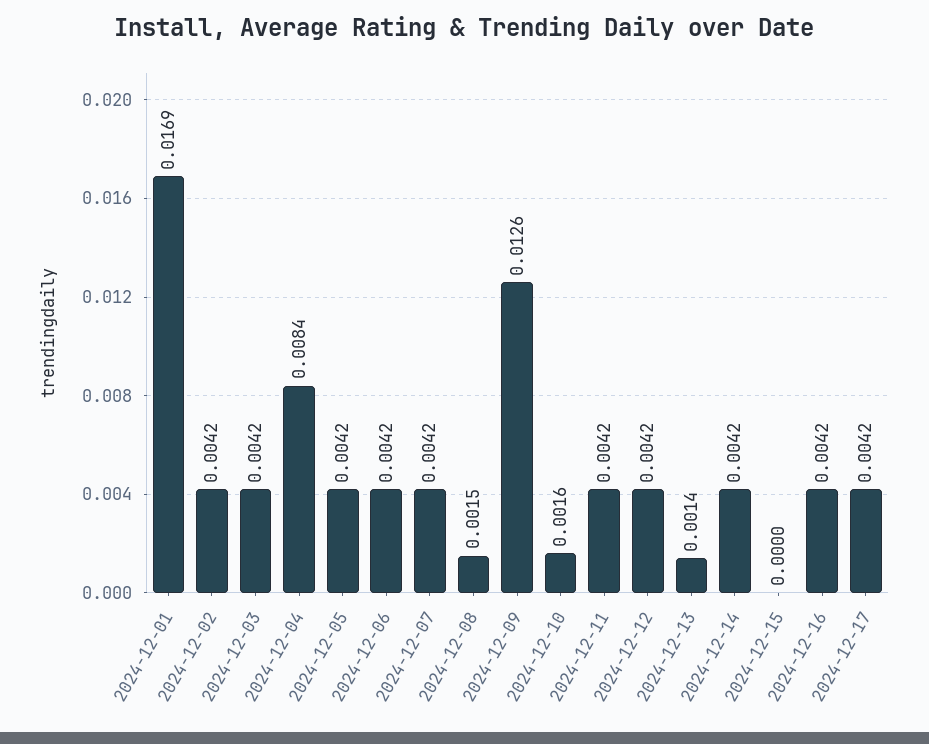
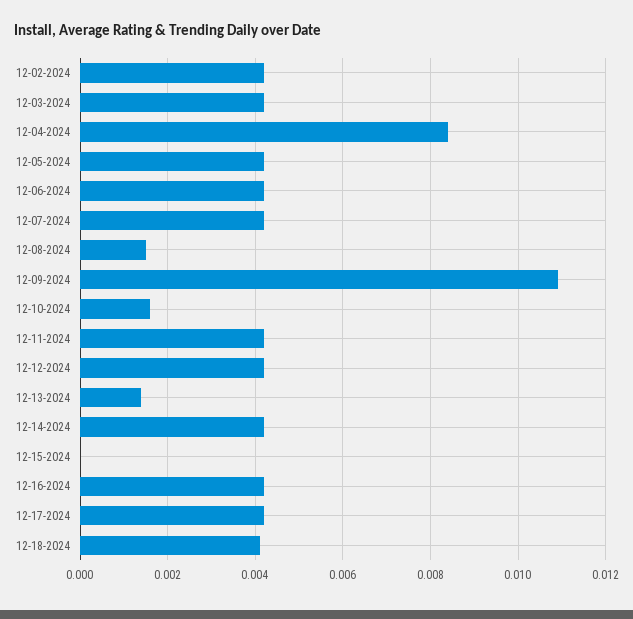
2024-12-01: 0.0169 -> none
2024-12-09: 0.0126 -> 0.011
12-18-2024: none -> 0.004

